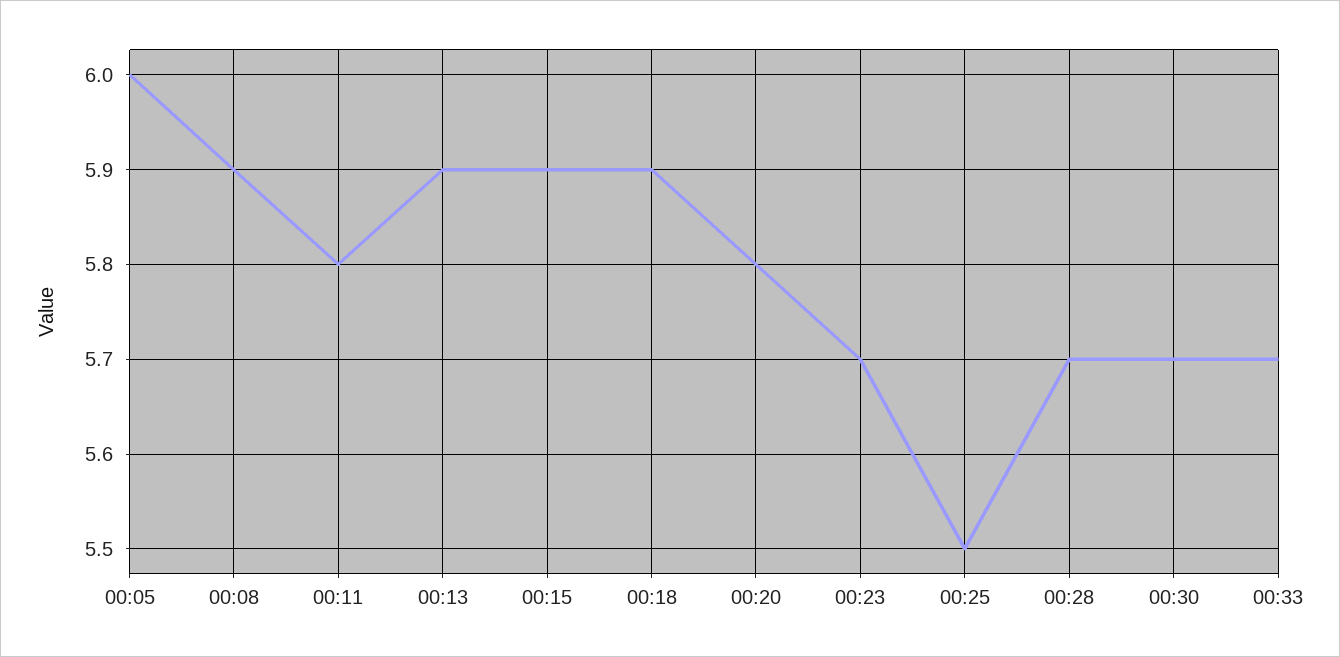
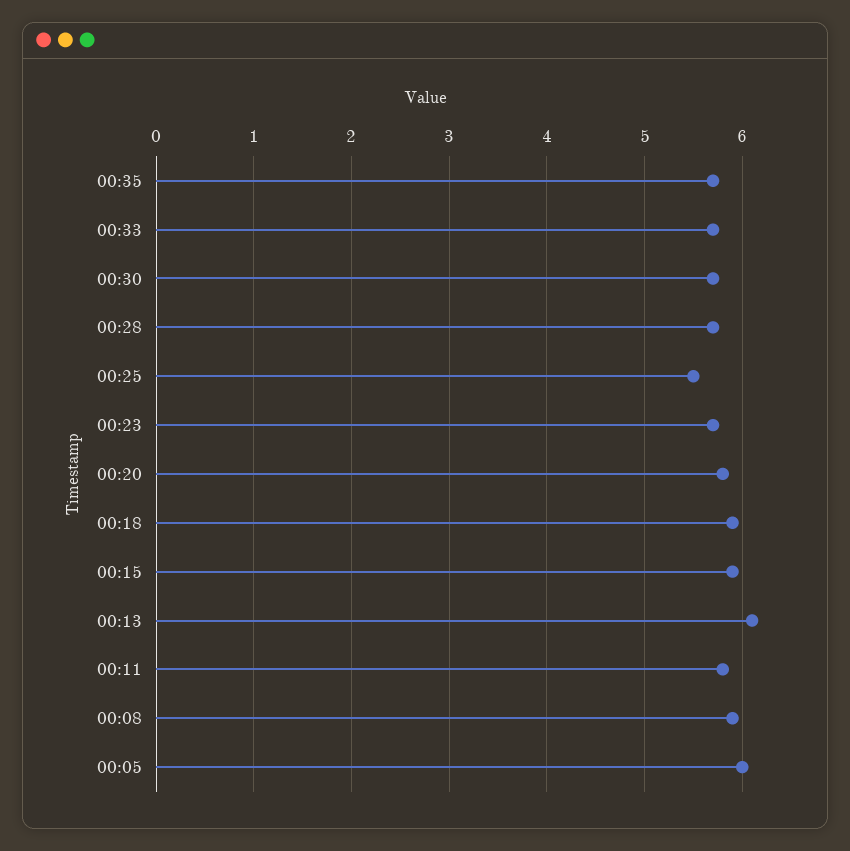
00:13: 5.9 -> 6.1
00:35: none -> 5.7

